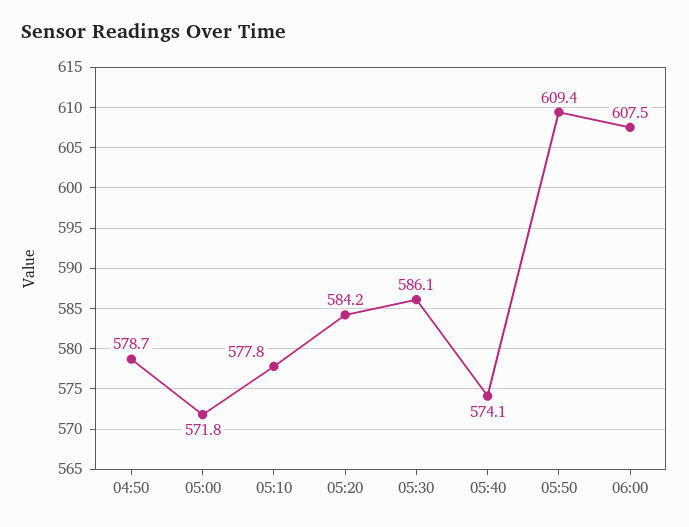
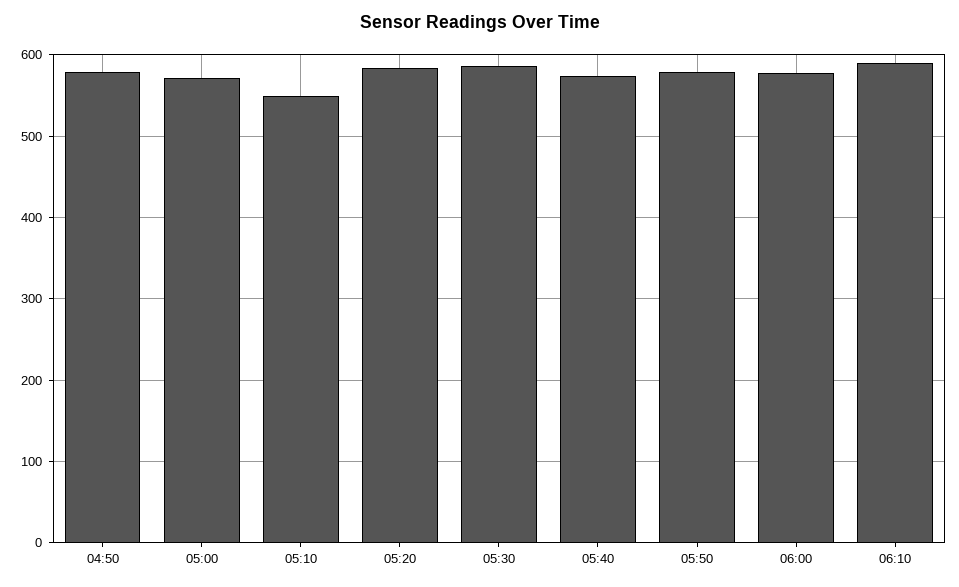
05:10: 577.8 -> 550
05:50: 609.4 -> 580
06:00: 607.5 -> 580
06:10: none -> 590

